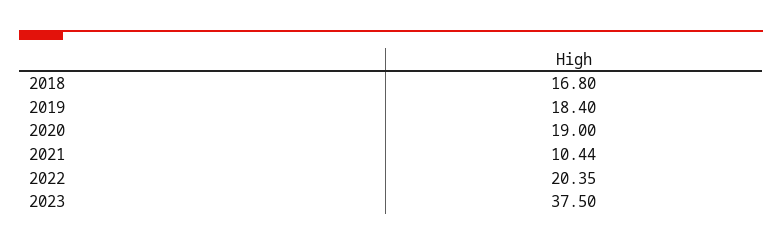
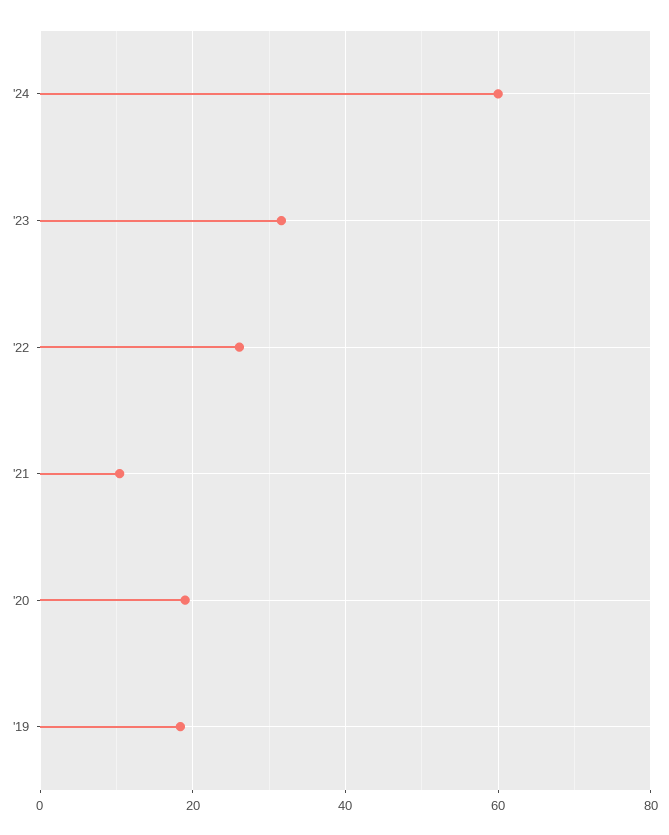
2018: 16.8 -> none
2022: 20.35 -> 26
2023: 37.5 -> 32
'24: none -> 60

